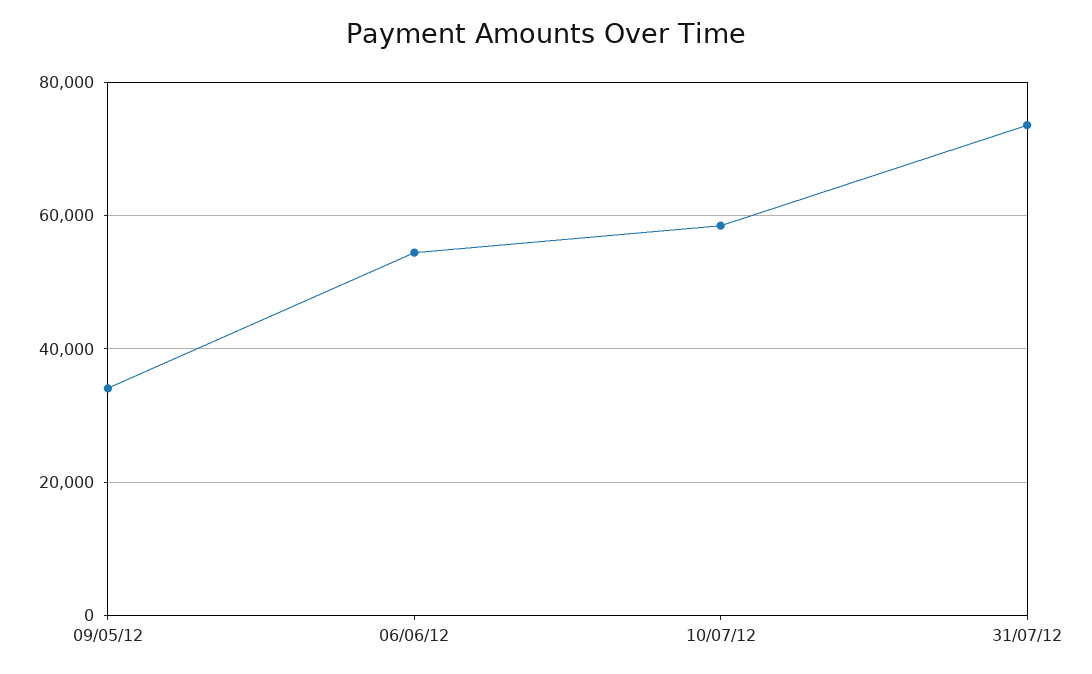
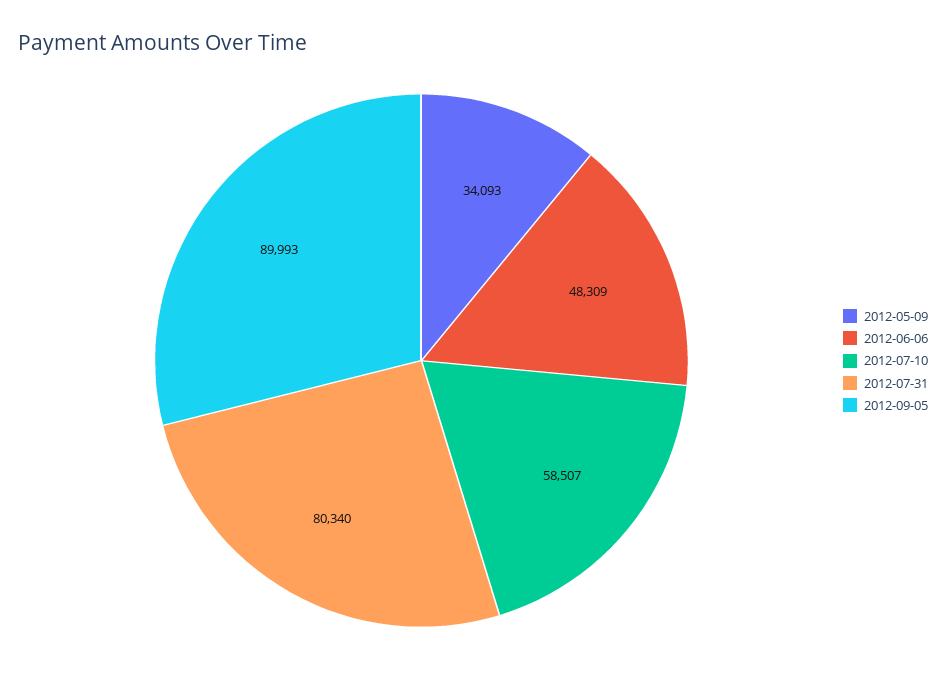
06/06/12: 54000 -> 48309
31/07/12: 74000 -> 80340
2012-09-05: none -> 89993

